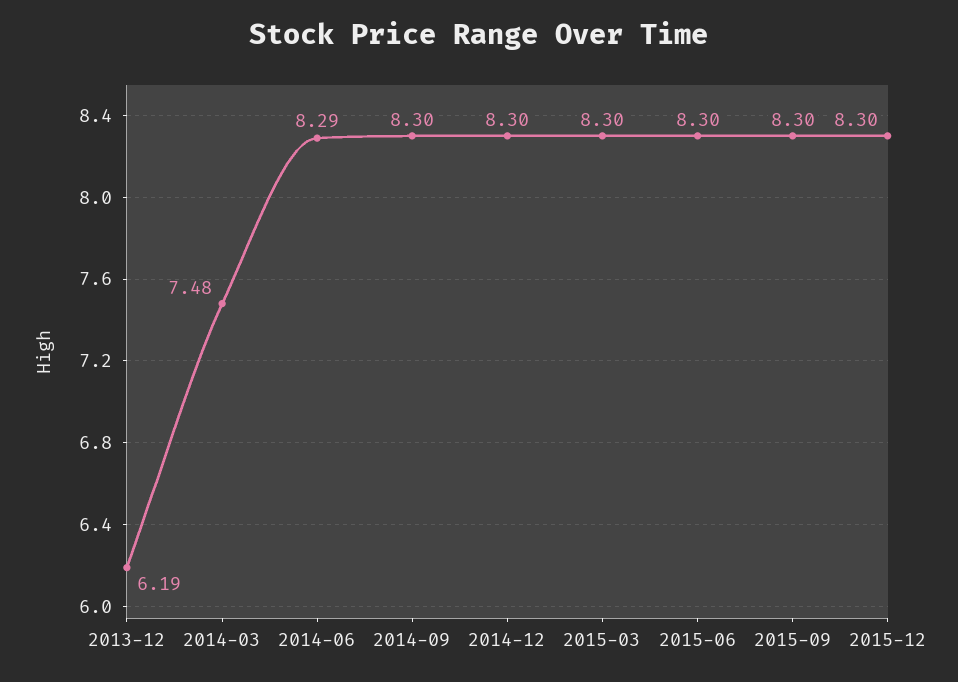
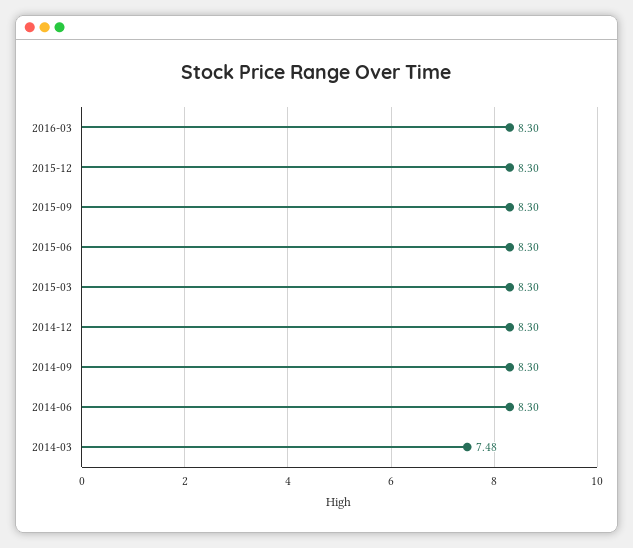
2013-12: 6.19 -> none
2014-06: 8.29 -> 8.3
2016-03: none -> 8.3

